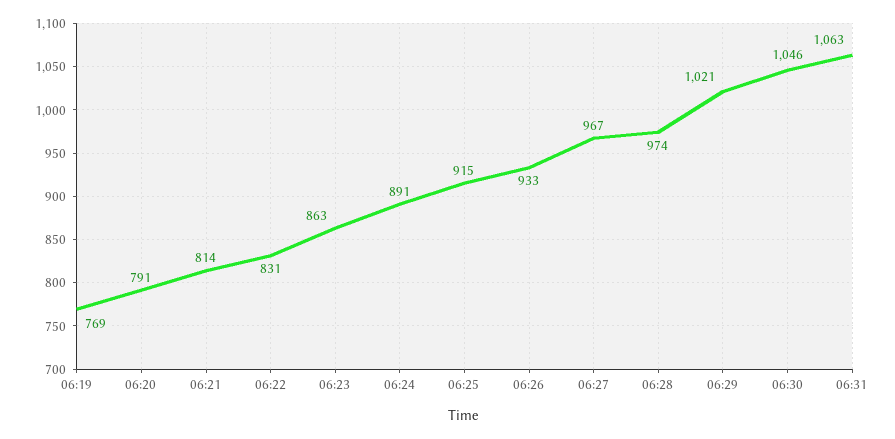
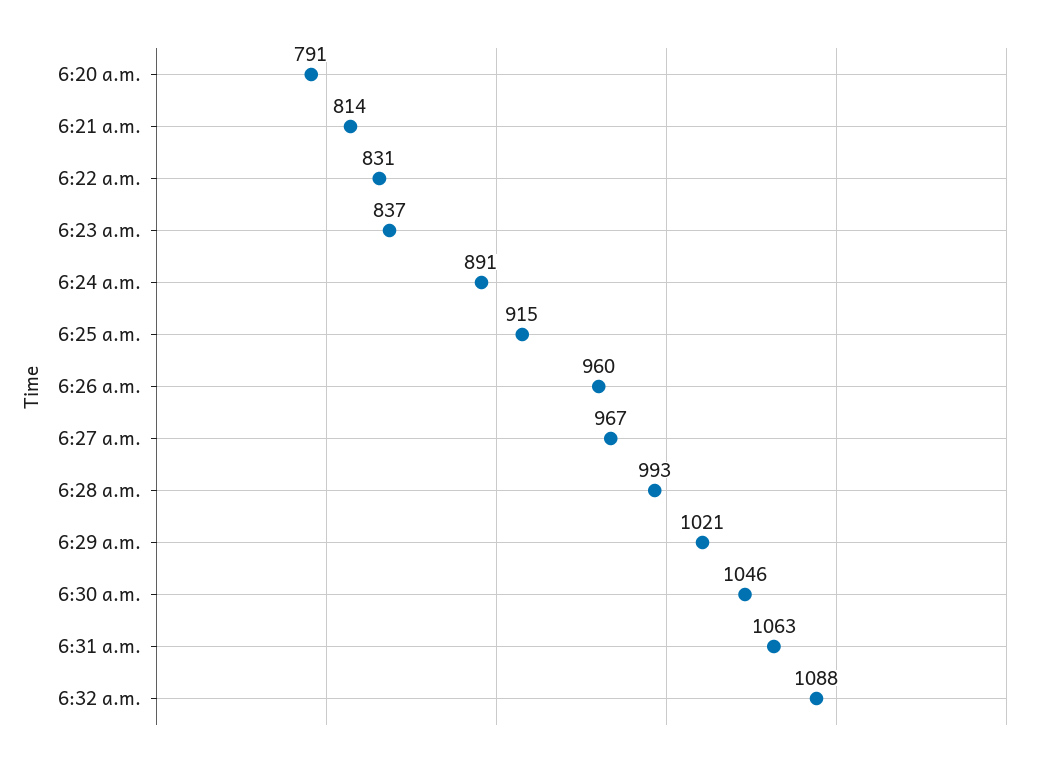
06:19: 769 -> none
06:23: 863 -> 837
06:26: 933 -> 960
06:28: 974 -> 993
6:32 a.m.: none -> 1088

